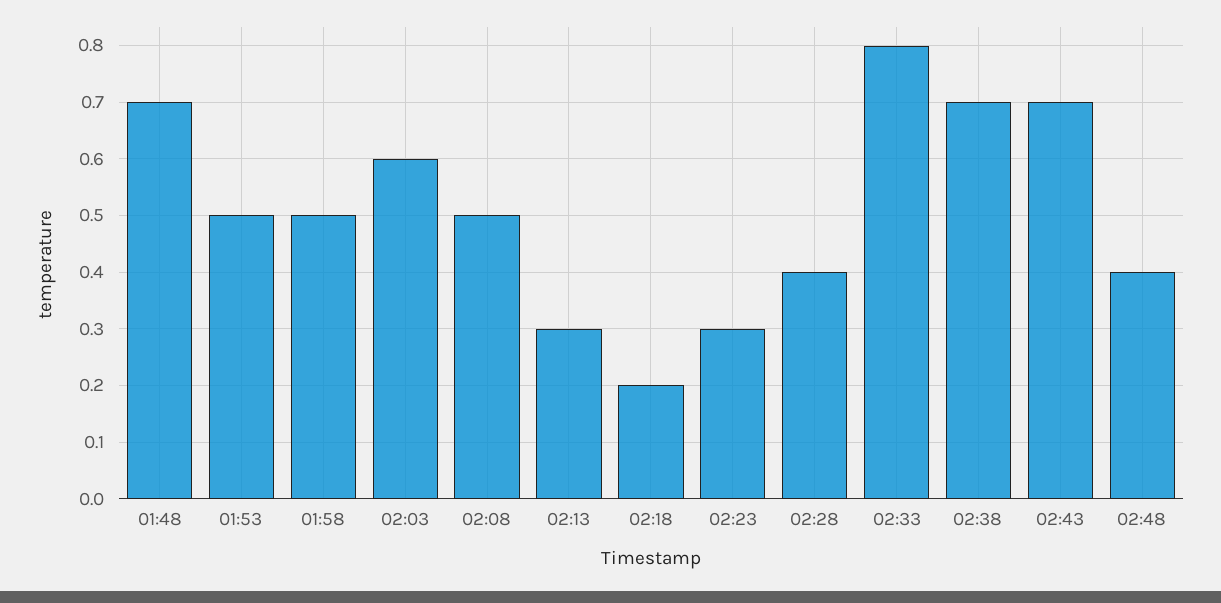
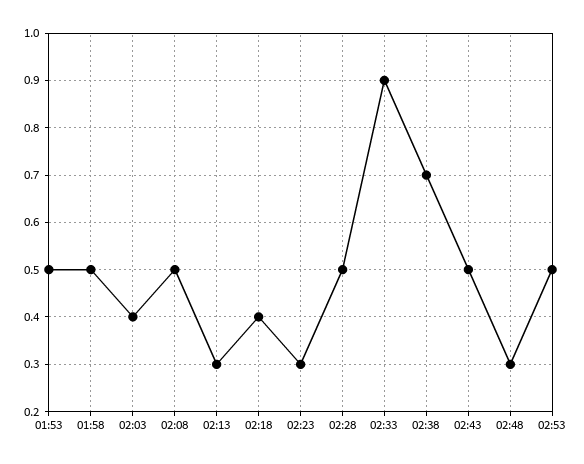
01:48: 0.7 -> none
02:03: 0.6 -> 0.4
02:18: 0.2 -> 0.4
02:28: 0.4 -> 0.5
02:33: 0.8 -> 0.9
02:43: 0.7 -> 0.5
02:48: 0.4 -> 0.3
02:53: none -> 0.5

